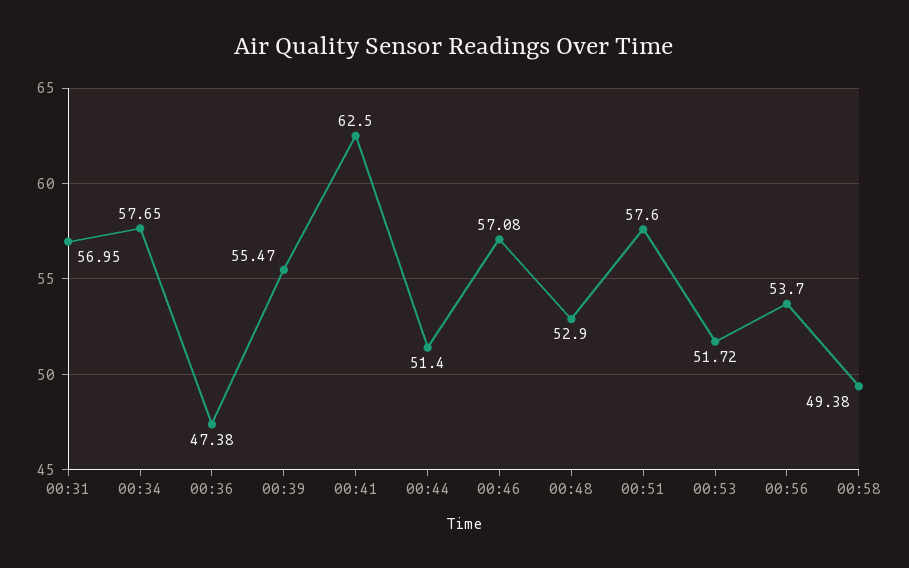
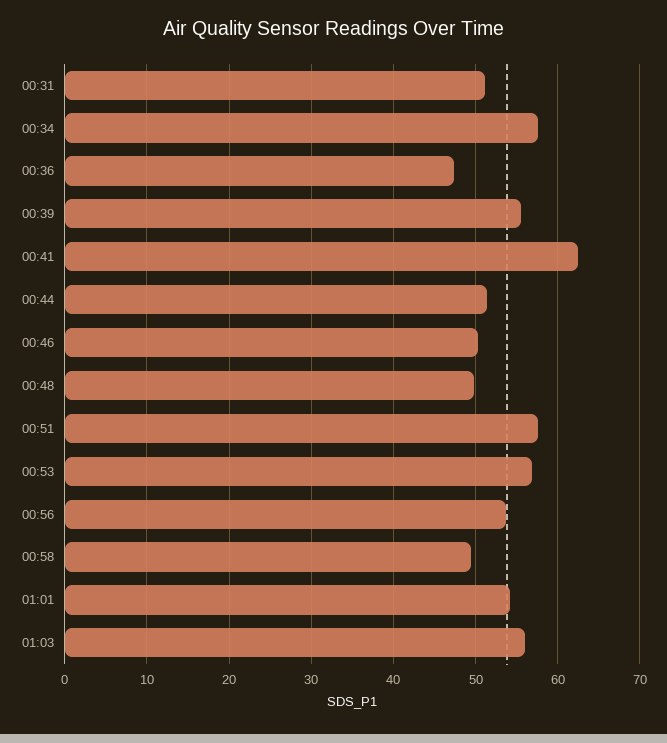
00:31: 56.95 -> 51
00:46: 57.08 -> 50
00:48: 52.9 -> 50
00:53: 51.72 -> 57
01:01: none -> 54
01:03: none -> 56

